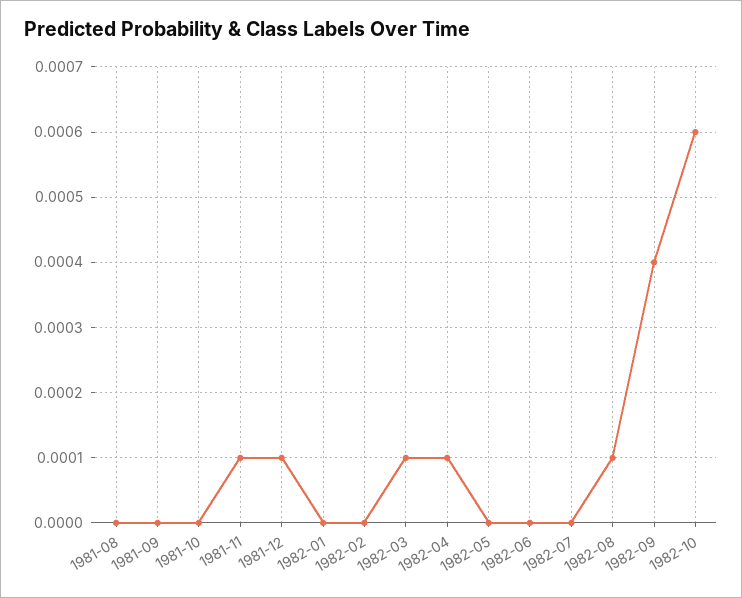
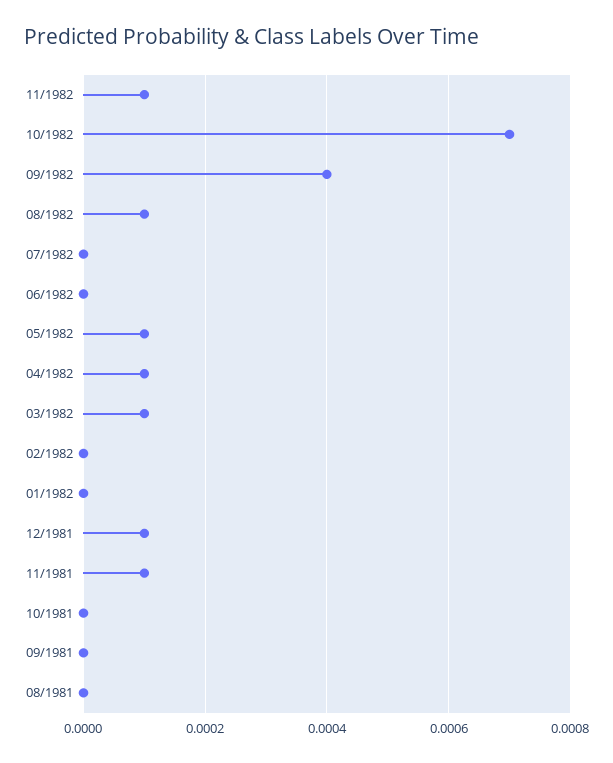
1982-05: 0 -> 0.0001
1982-10: 0.0006 -> 0.0007
11/1982: none -> 0.0001

